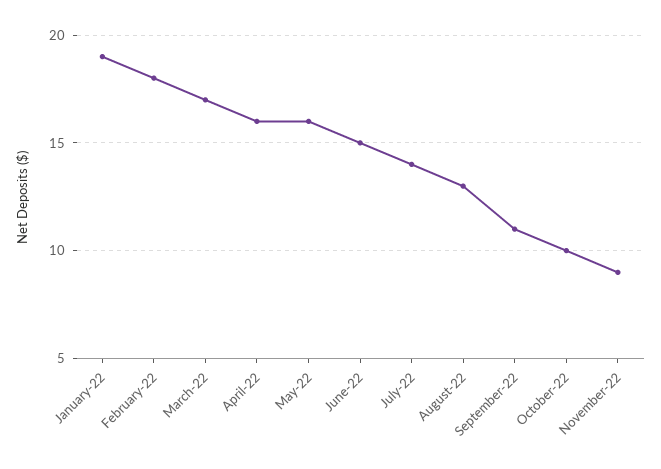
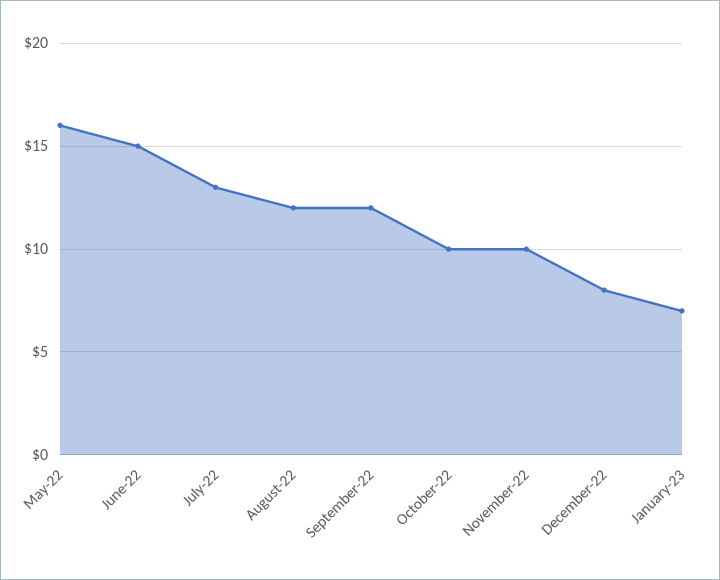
January-22: 19 -> none
February-22: 18 -> none
March-22: 17 -> none
April-22: 16 -> none
July-22: 14 -> 13
August-22: 13 -> 12
September-22: 11 -> 12
November-22: 9 -> 10
December-22: none -> 8
January-23: none -> 7

